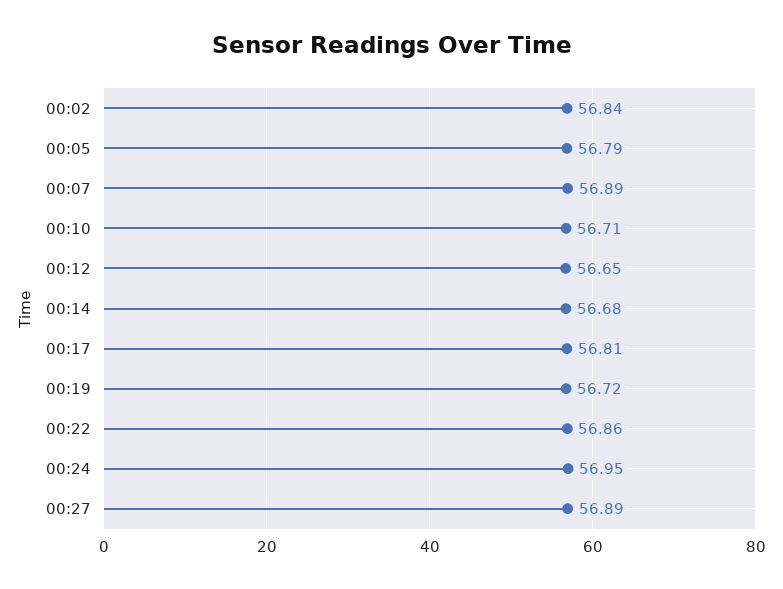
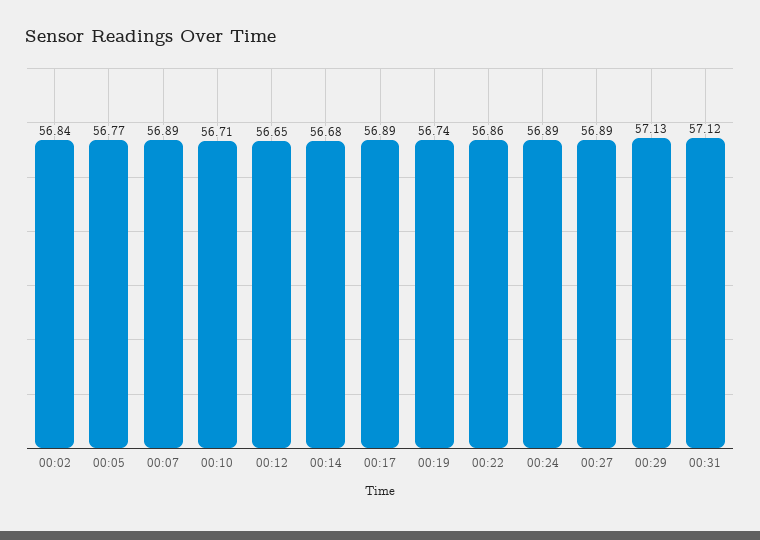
00:05: 56.79 -> 56.77
00:17: 56.81 -> 56.89
00:19: 56.72 -> 56.74
00:24: 56.95 -> 56.89
00:29: none -> 57.13
00:31: none -> 57.12

